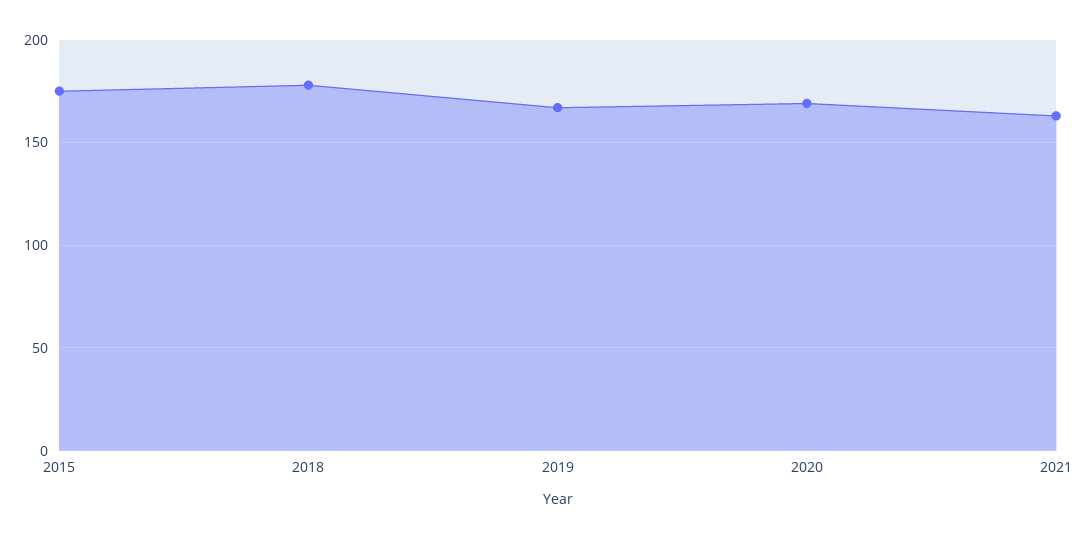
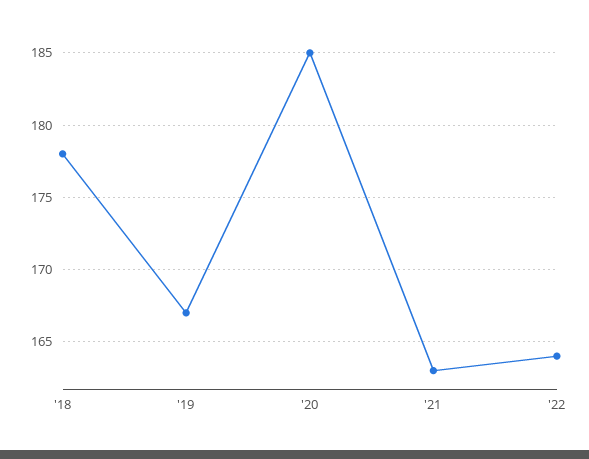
2015: 175 -> none
2020: 170 -> 185
'22: none -> 164

